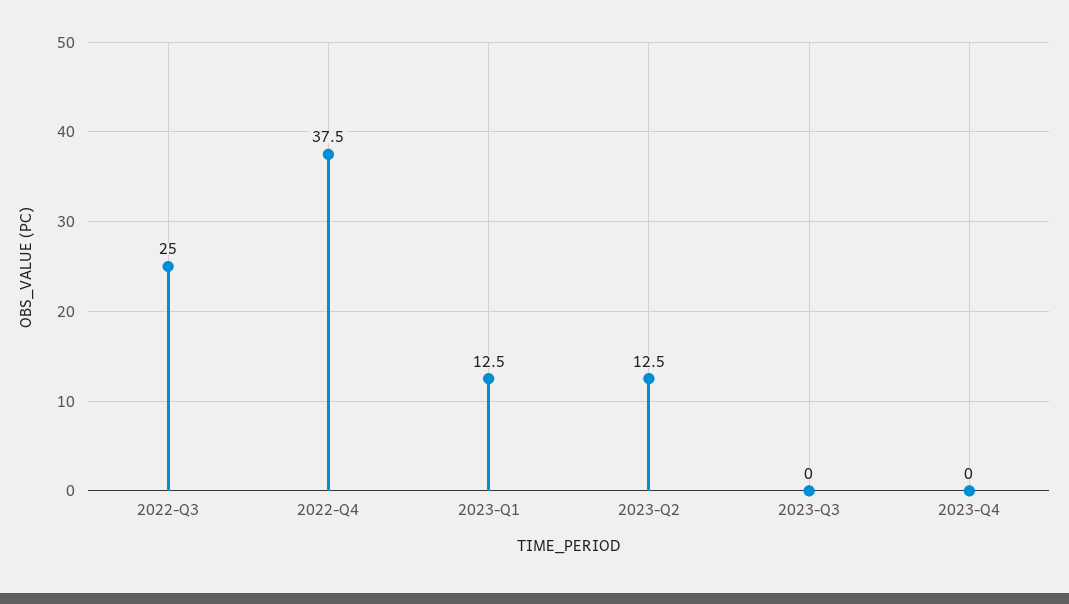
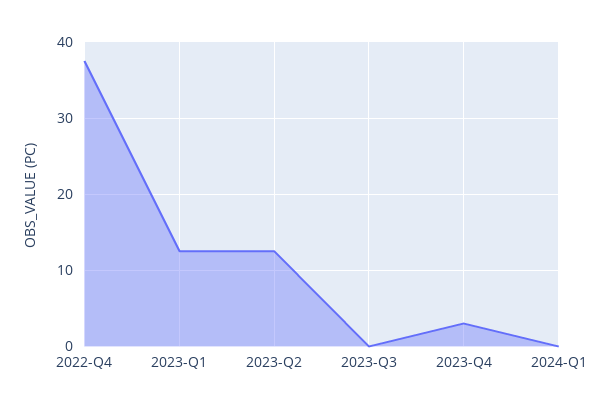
2022-Q3: 25 -> none
2023-Q4: 0 -> 3
2024-Q1: none -> 0

